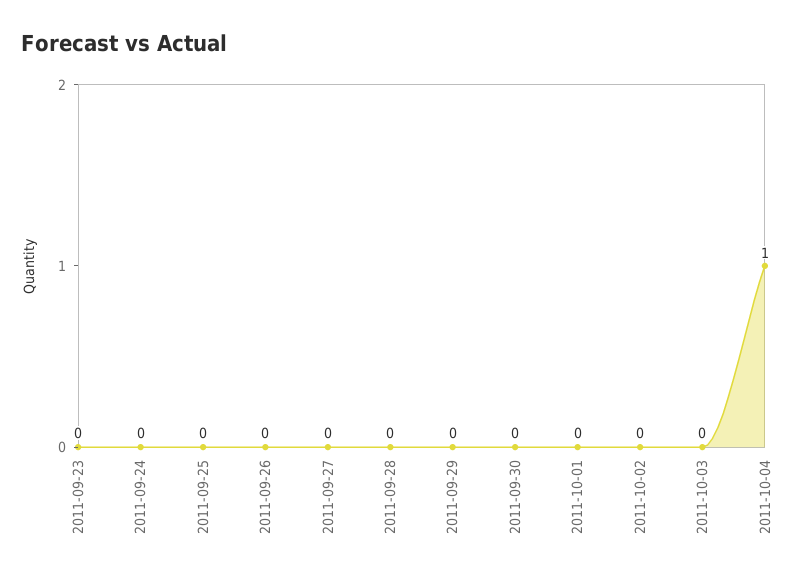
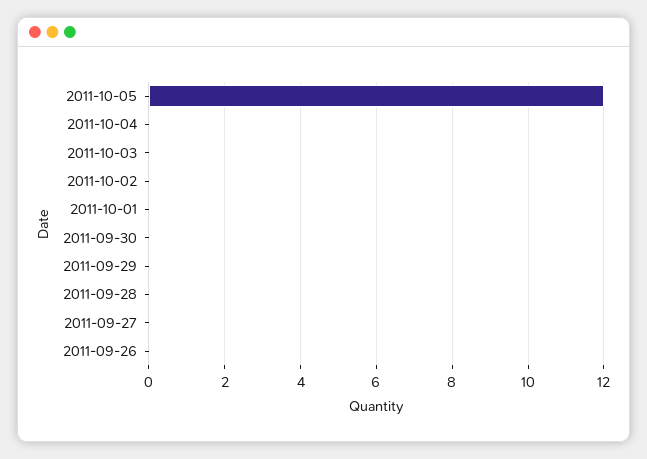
2011-09-23: 0 -> none
2011-09-24: 0 -> none
2011-09-25: 0 -> none
2011-10-04: 1 -> 0
2011-10-05: none -> 12

